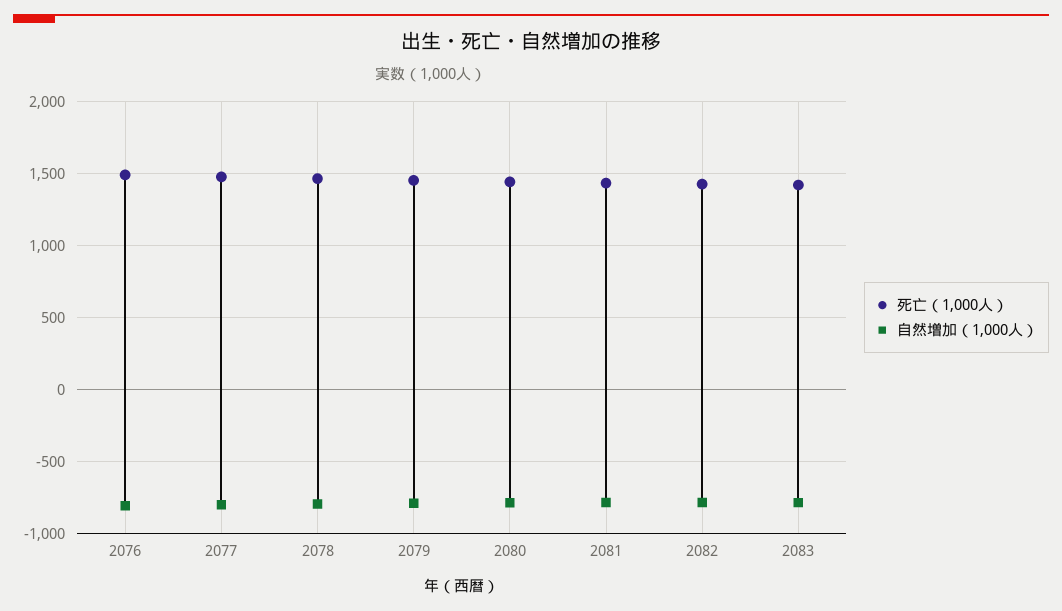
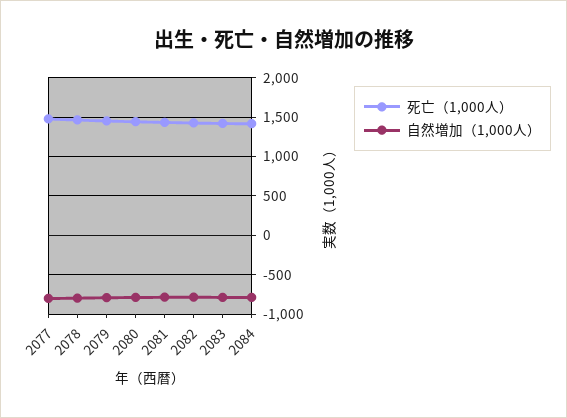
死亡（1,000人）, 2076: 1500 -> none
自然増加（1,000人）, 2076: -800 -> none
死亡（1,000人）, 2084: none -> 1400
自然増加（1,000人）, 2084: none -> -800

